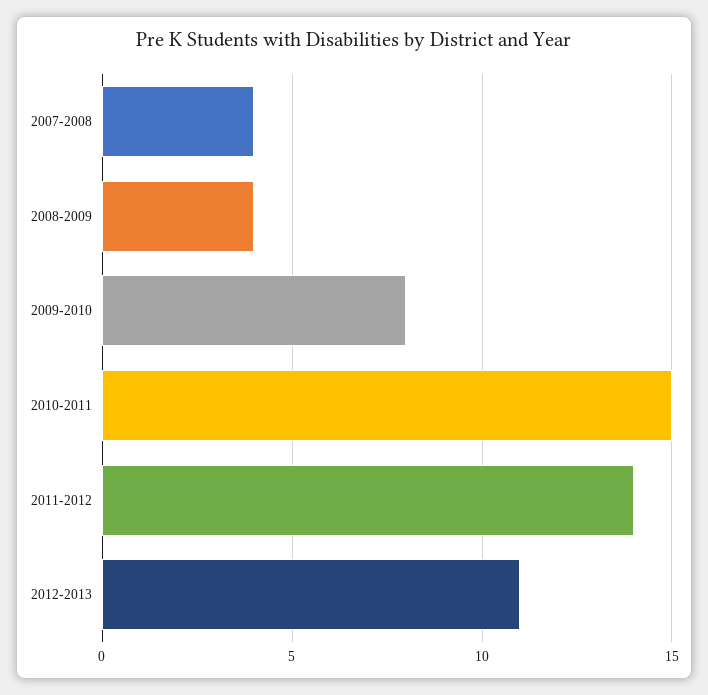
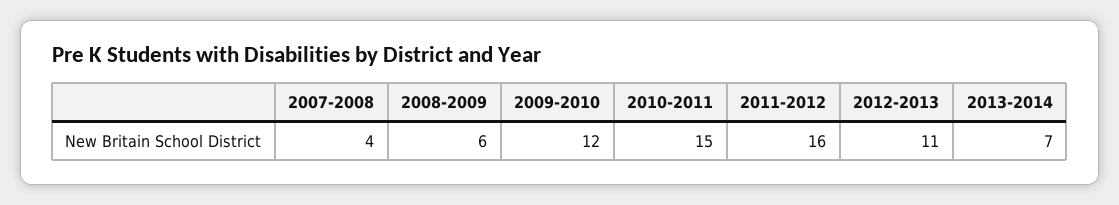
2008-2009: 4 -> 6
2009-2010: 8 -> 12
2011-2012: 14 -> 16
2013-2014: none -> 7

